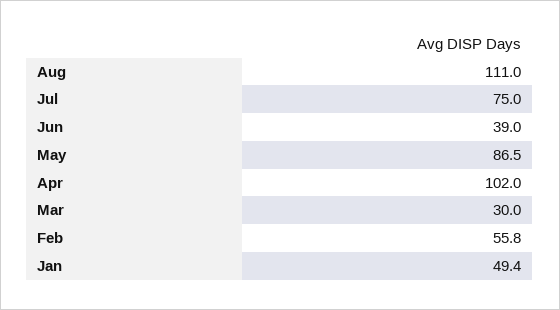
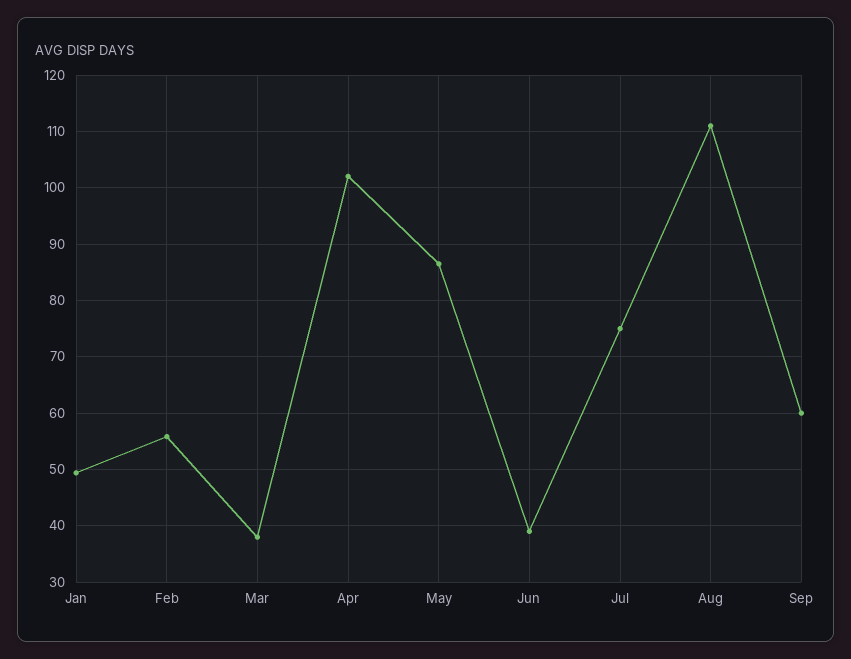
Mar: 30 -> 38
Sep: none -> 60

